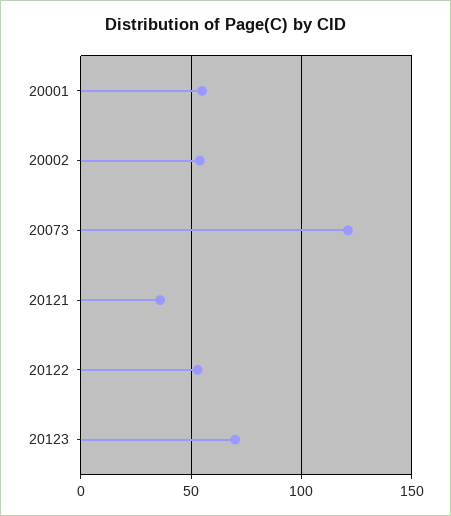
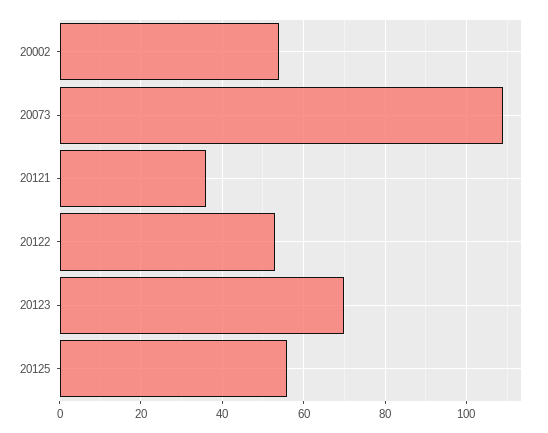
20001: 55 -> none
20073: 120 -> 110
20125: none -> 55

